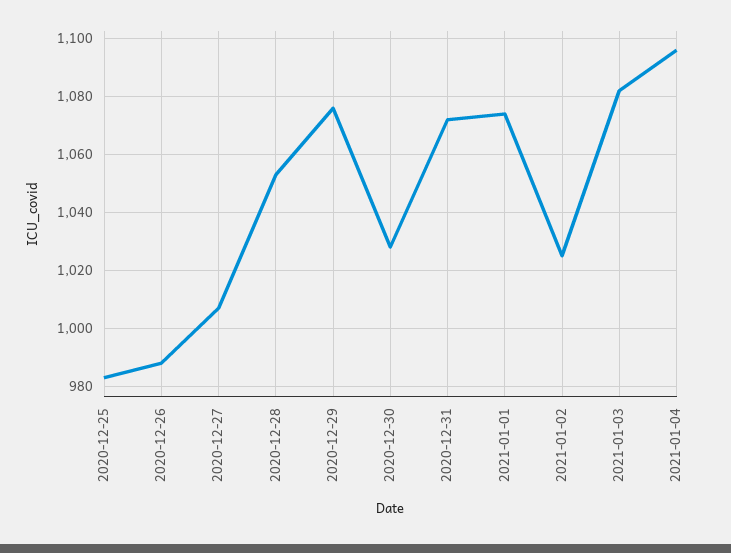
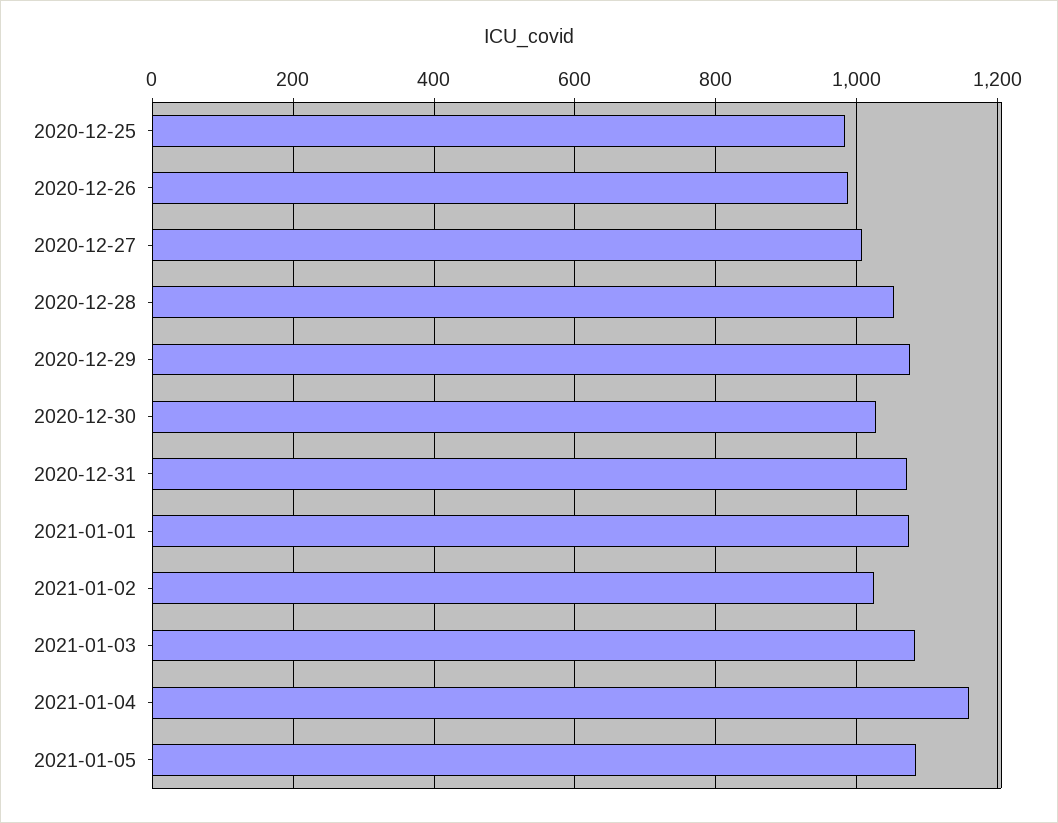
2021-01-04: 1095 -> 1160
2021-01-05: none -> 1080

